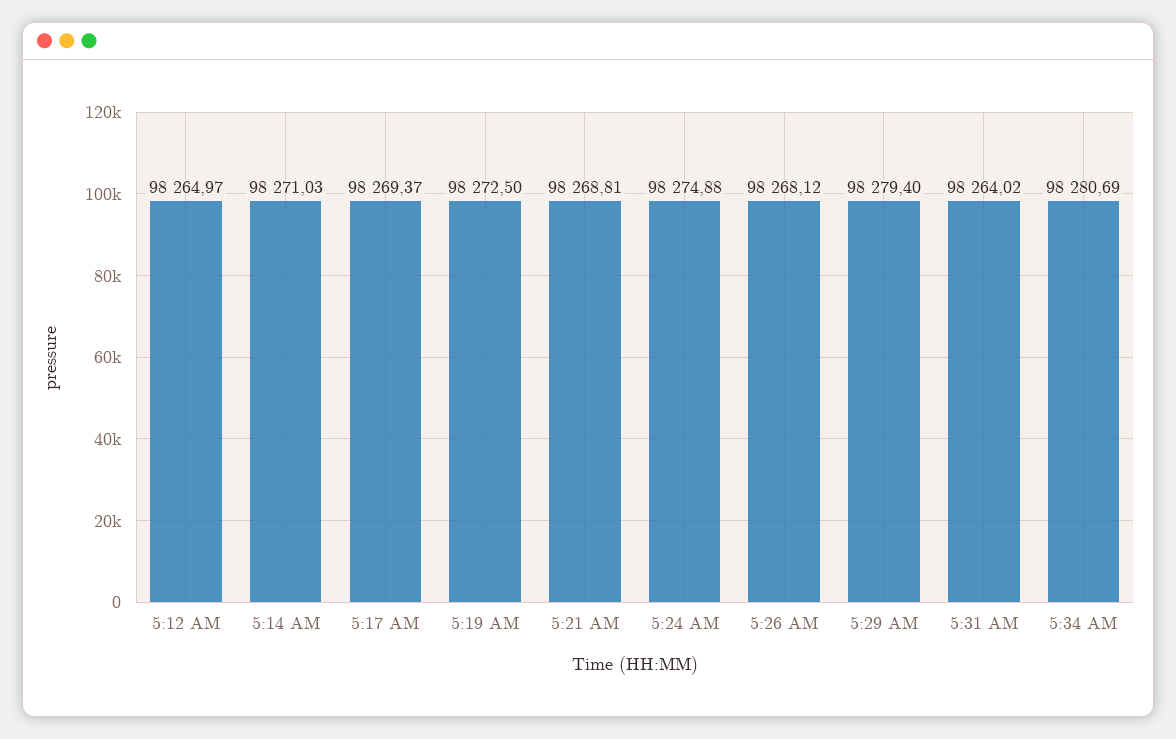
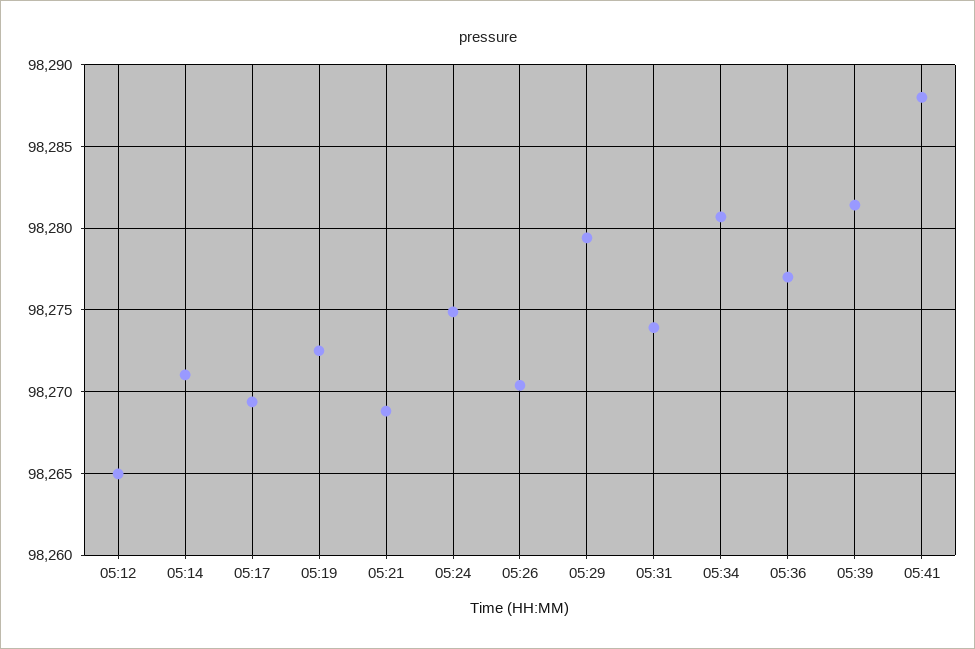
5:26 AM: 98268.12 -> 98270.5
5:31 AM: 98264.02 -> 98274
05:36: none -> 98277
05:39: none -> 98281.5
05:41: none -> 98288

